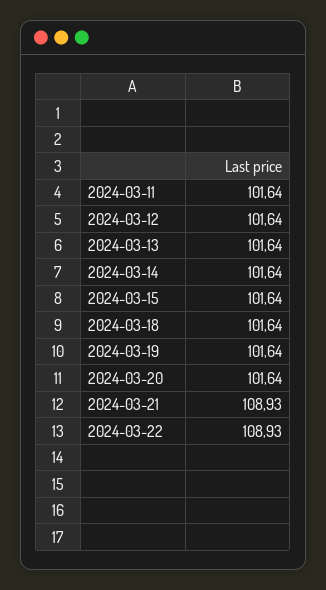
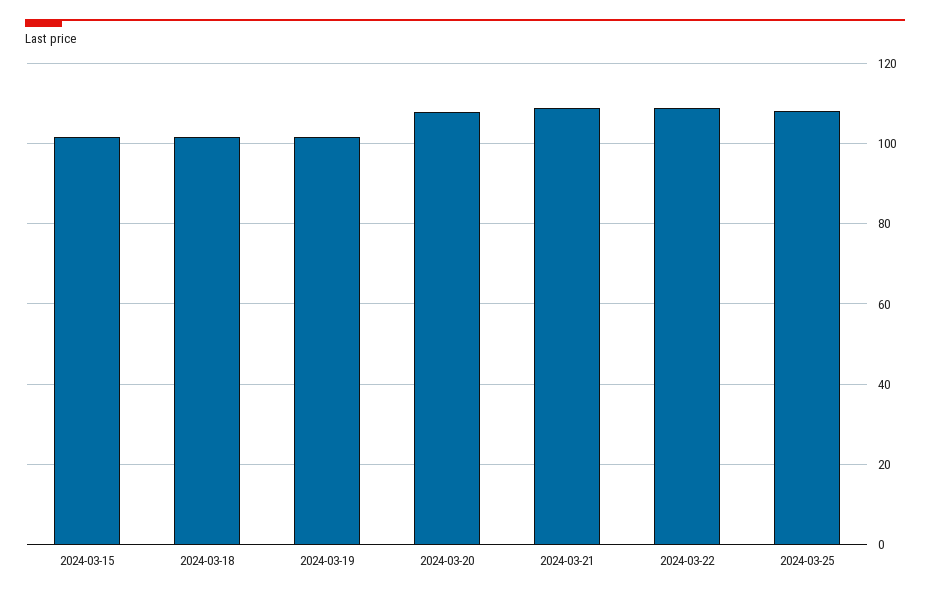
2024-03-11: 101.64 -> none
2024-03-12: 101.64 -> none
2024-03-13: 101.64 -> none
2024-03-14: 101.64 -> none
2024-03-20: 101.64 -> 108
2024-03-25: none -> 108

